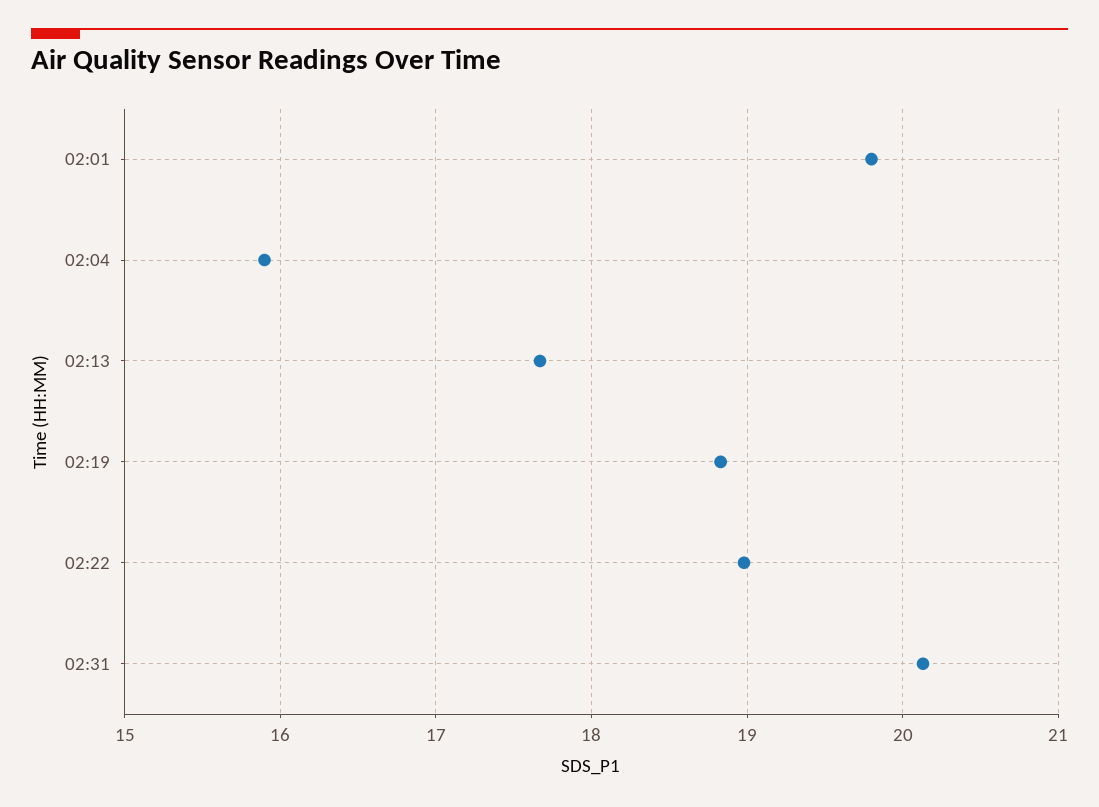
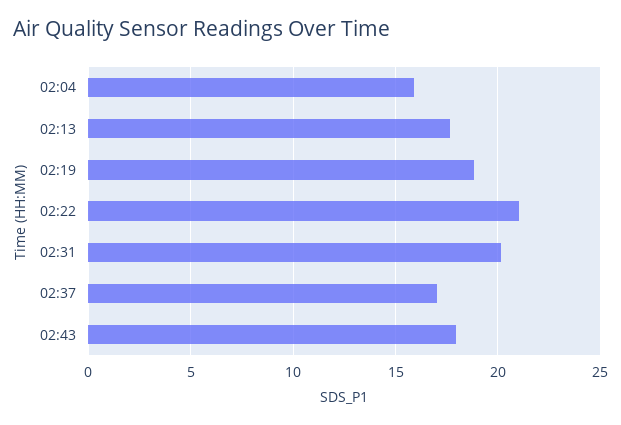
02:01: 19.8 -> none
02:22: 19 -> 21
02:37: none -> 17
02:43: none -> 18

